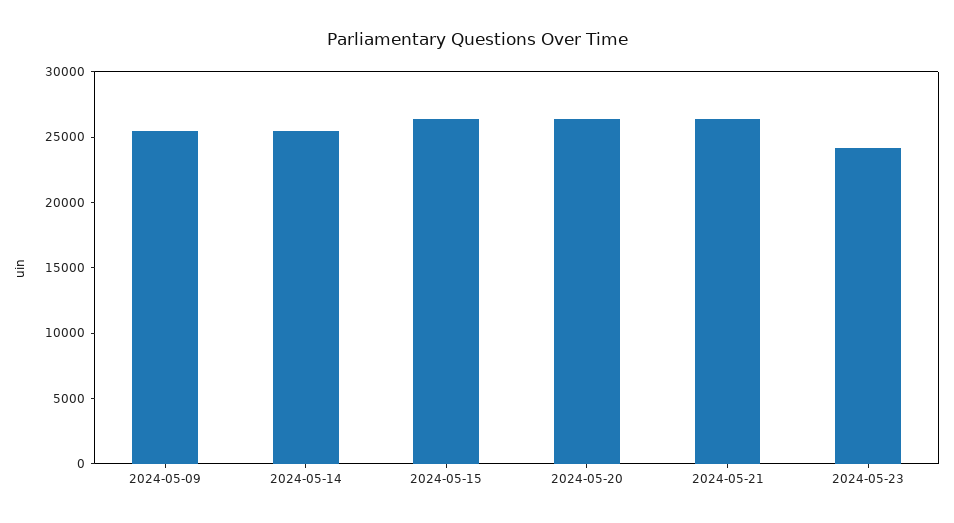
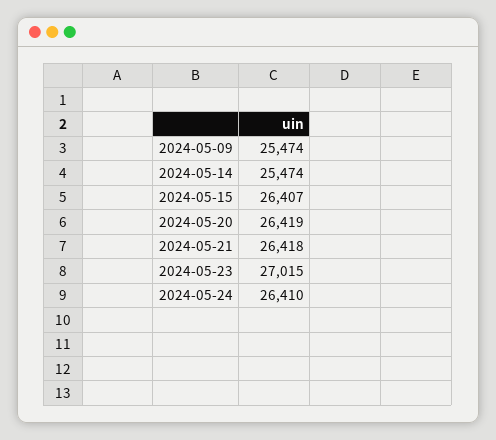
2024-05-23: 24000 -> 27015
2024-05-24: none -> 26410

